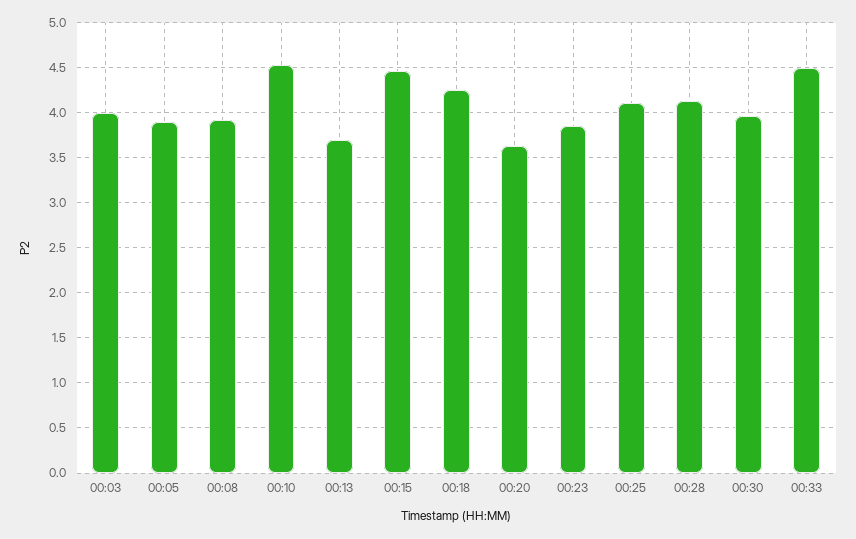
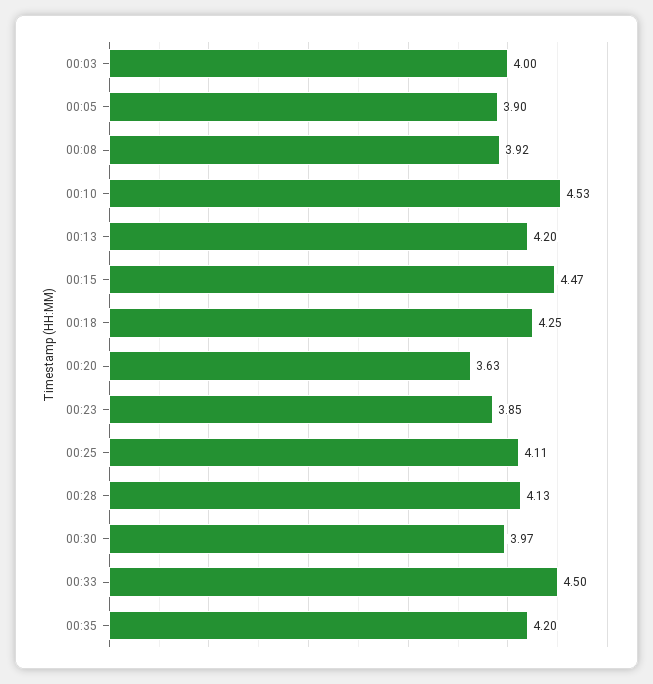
00:13: 3.7 -> 4.2
00:35: none -> 4.2

